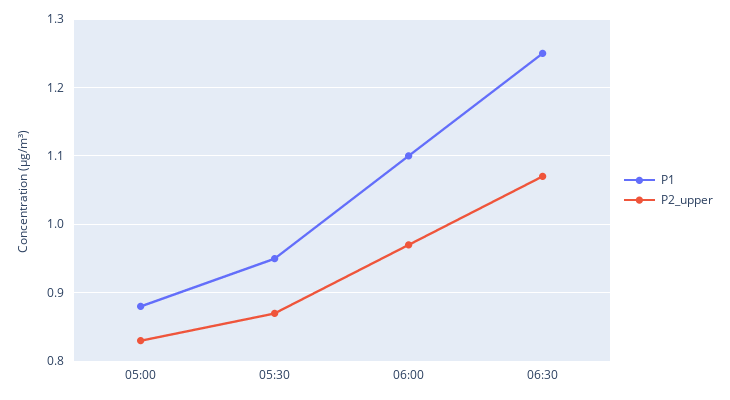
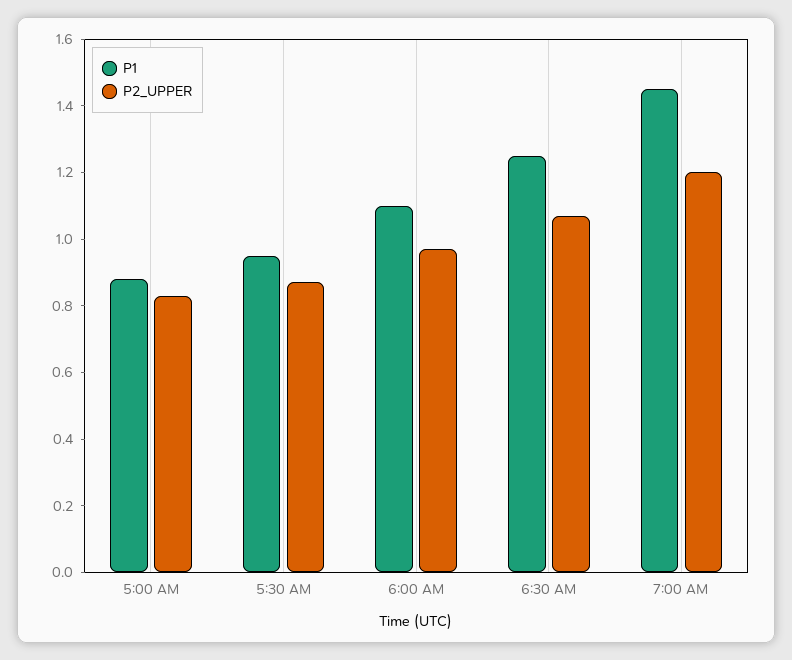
P1, 7:00 AM: none -> 1.45
P2_upper, 7:00 AM: none -> 1.2

